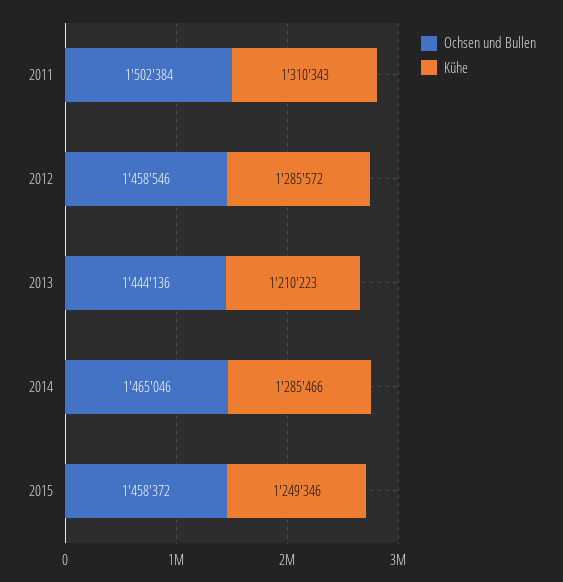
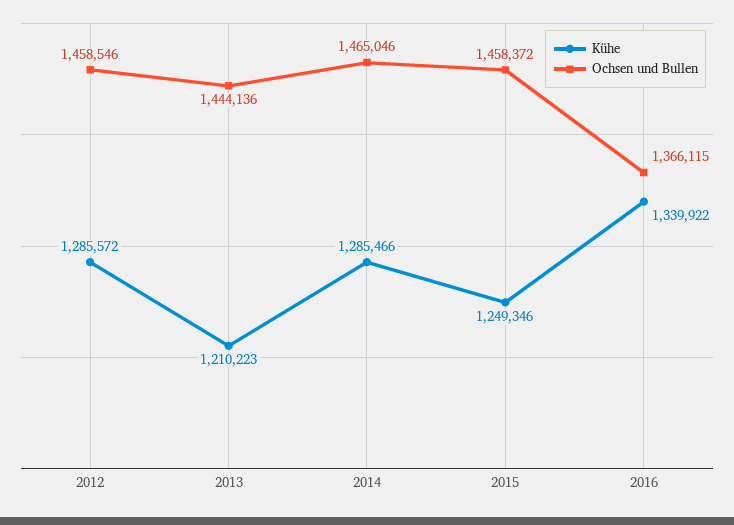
Ochsen und Bullen, 2011: 1502384 -> none
Kühe, 2011: 1310343 -> none
Kühe, 2016: none -> 1339922
Ochsen und Bullen, 2016: none -> 1366115

